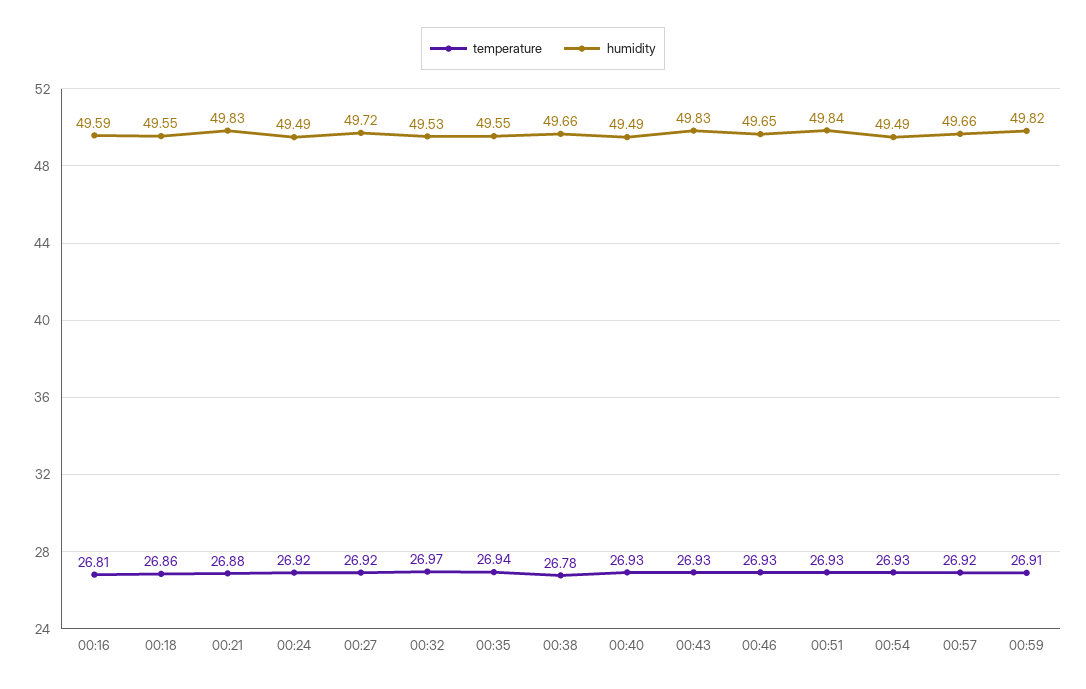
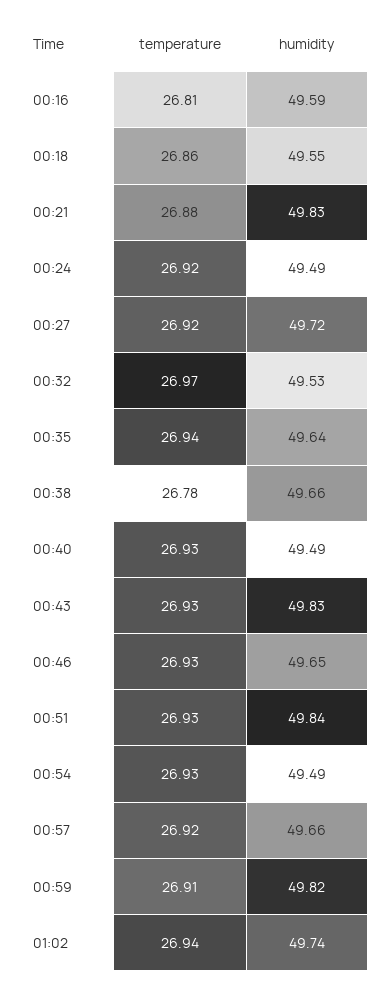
humidity, 00:35: 49.55 -> 49.64
temperature, 01:02: none -> 26.94
humidity, 01:02: none -> 49.74

